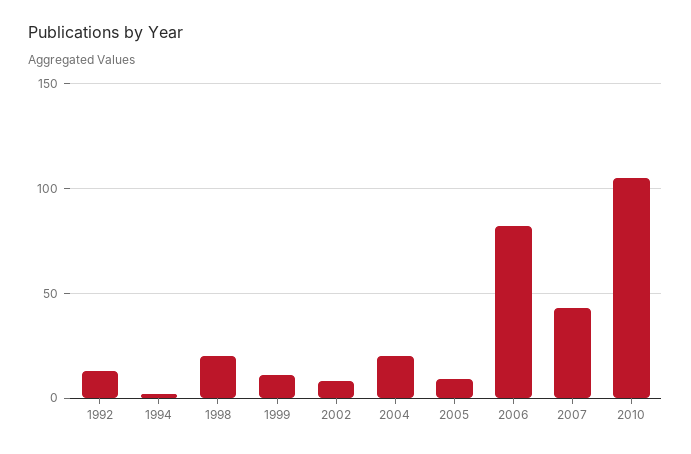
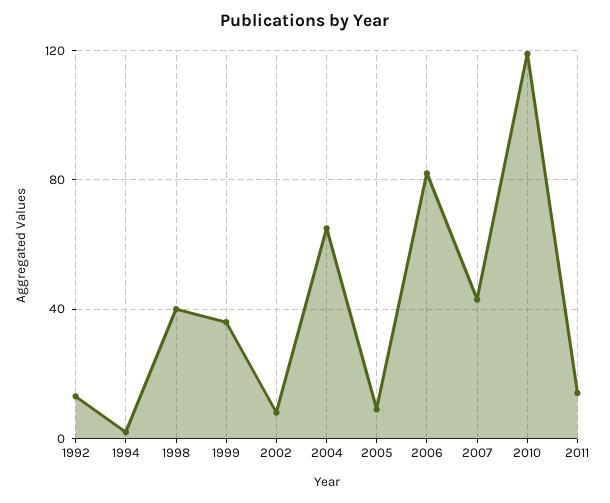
1998: 20 -> 40
1999: 10 -> 35
2004: 20 -> 65
2010: 105 -> 120
2011: none -> 15

